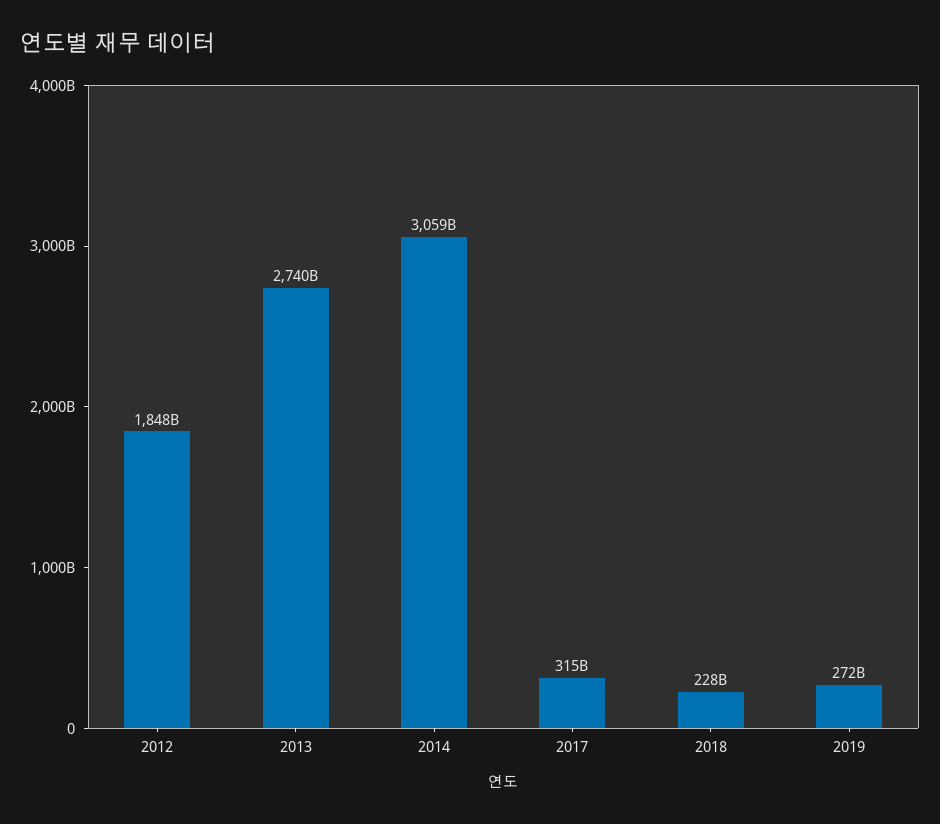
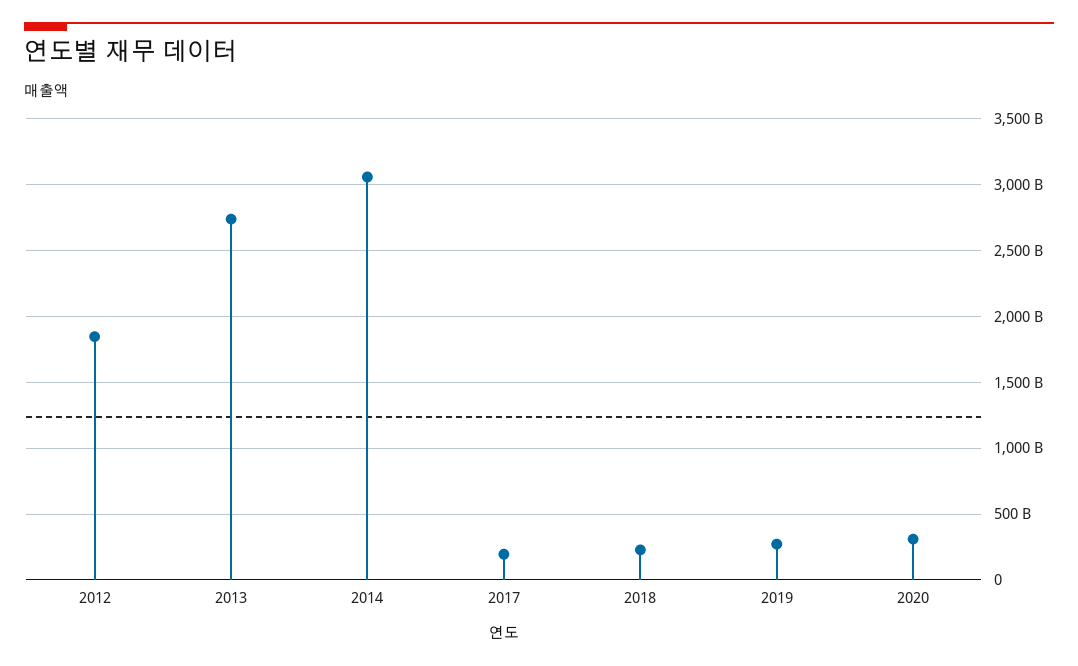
2017: 315000000000 -> 200000000000
2020: none -> 300000000000

